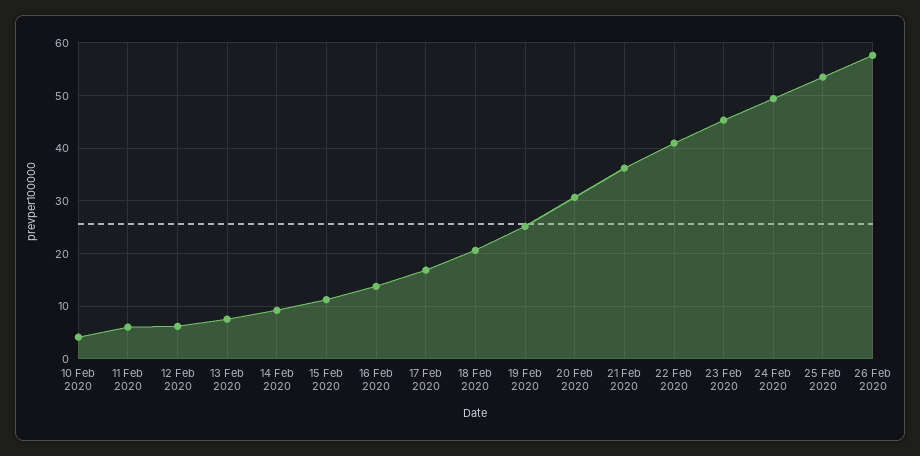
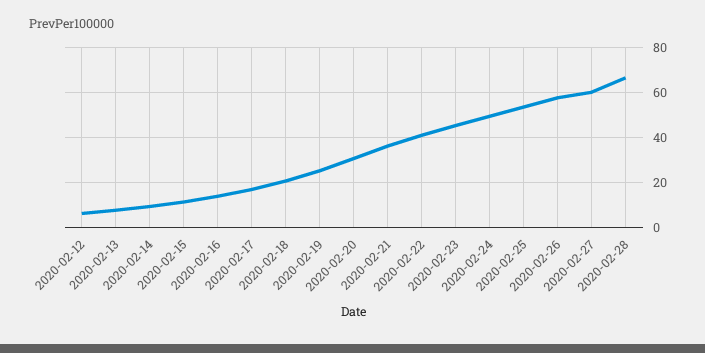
10 Feb 2020: 4 -> none
11 Feb 2020: 6 -> none
2020-02-27: none -> 60
2020-02-28: none -> 65

